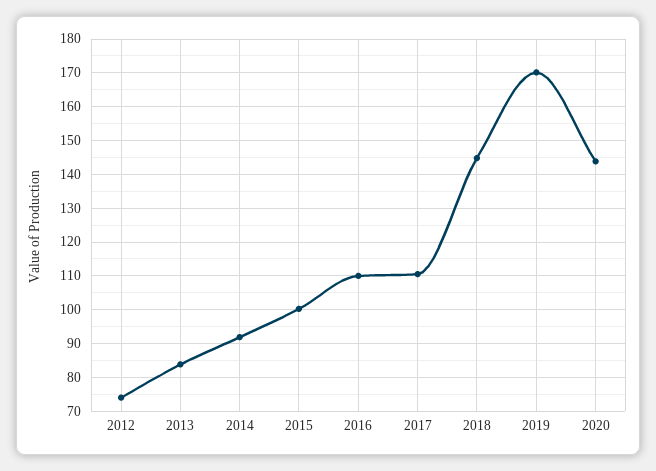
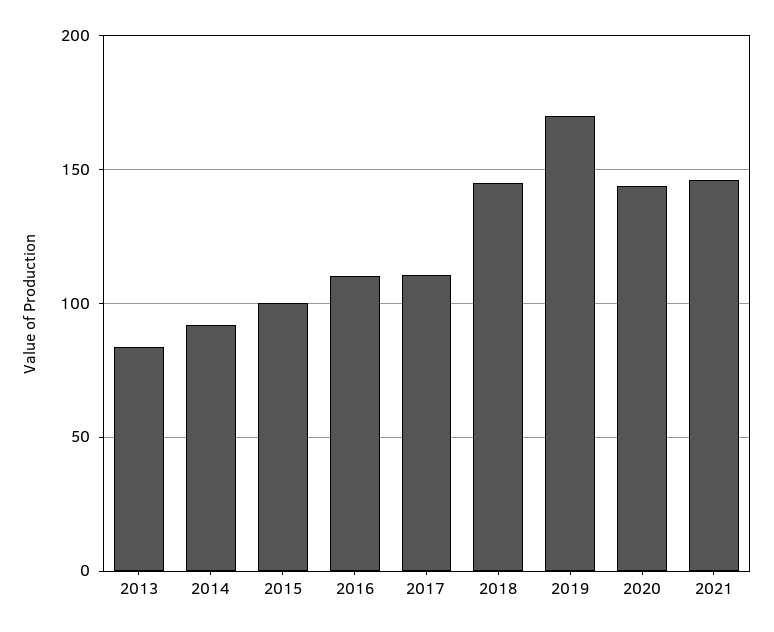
2012: 74 -> none
2021: none -> 145

